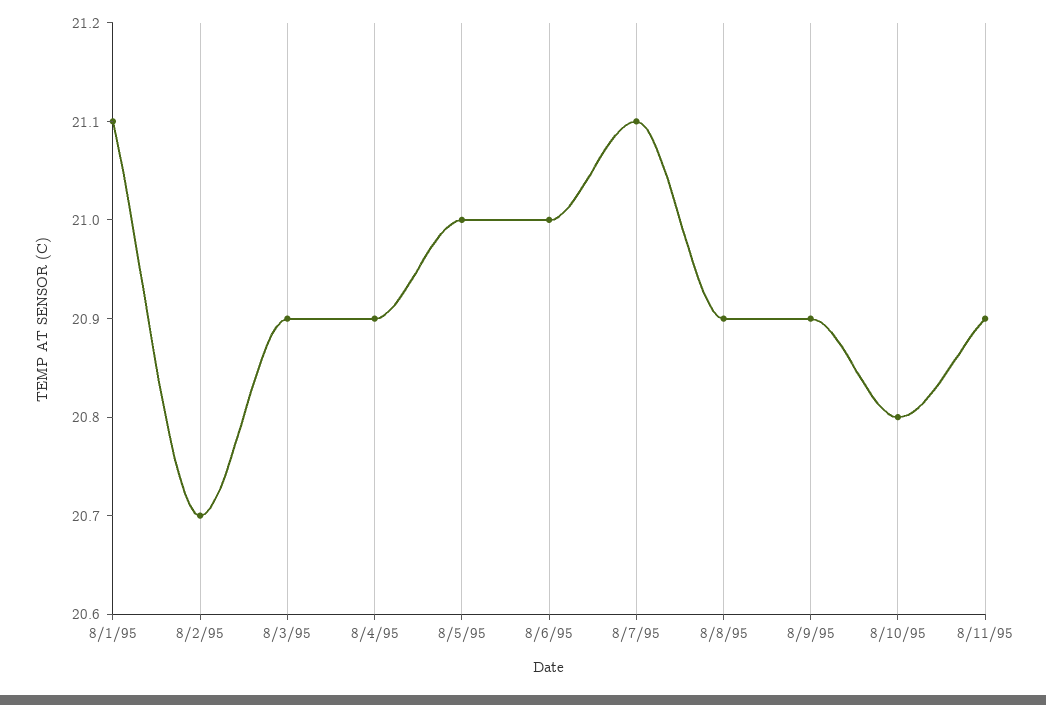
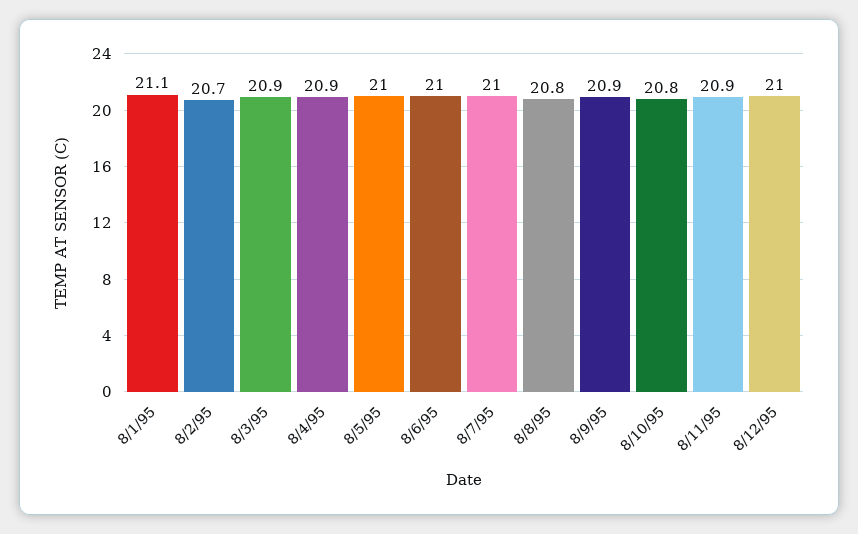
8/7/95: 21.1 -> 21
8/8/95: 20.9 -> 20.8
8/12/95: none -> 21

